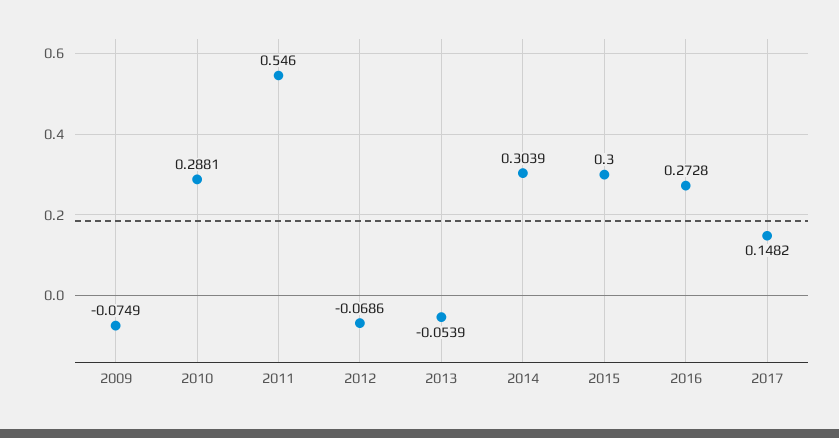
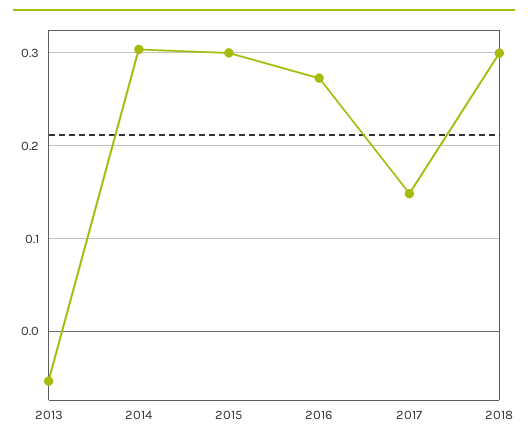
2009: -0.0749 -> none
2010: 0.2881 -> none
2011: 0.546 -> none
2012: -0.0686 -> none
2018: none -> 0.3

